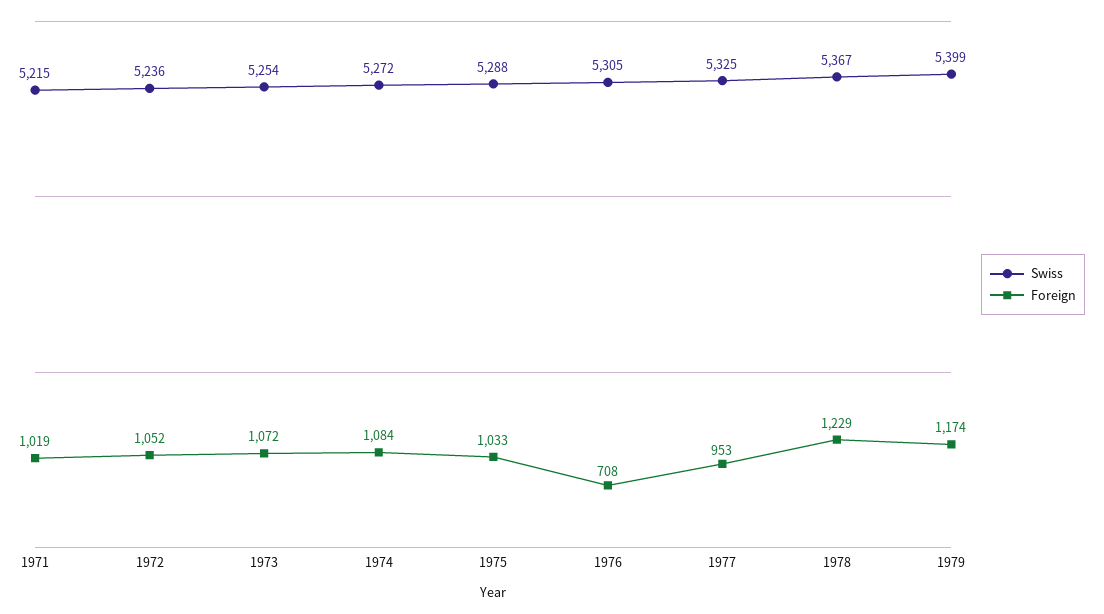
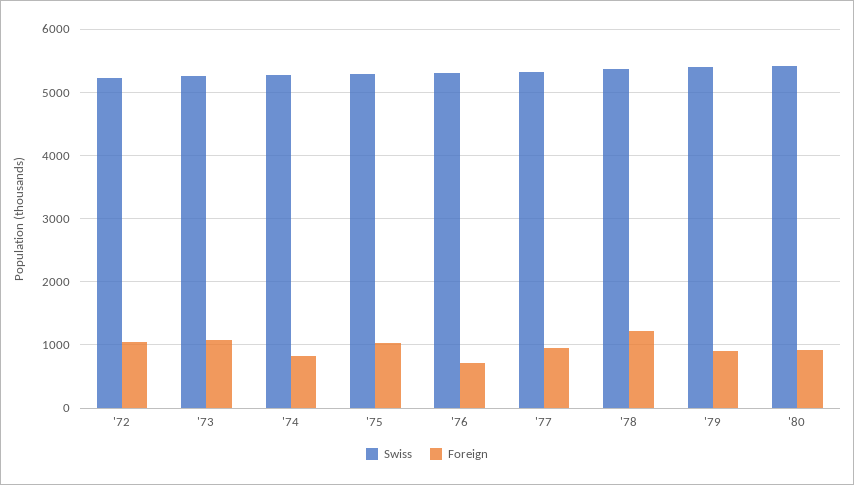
Swiss, 1971: 5215 -> none
Foreign, 1971: 1019 -> none
Foreign, 1974: 1084 -> 800
Foreign, 1979: 1174 -> 900
Swiss, '80: none -> 5400
Foreign, '80: none -> 900

